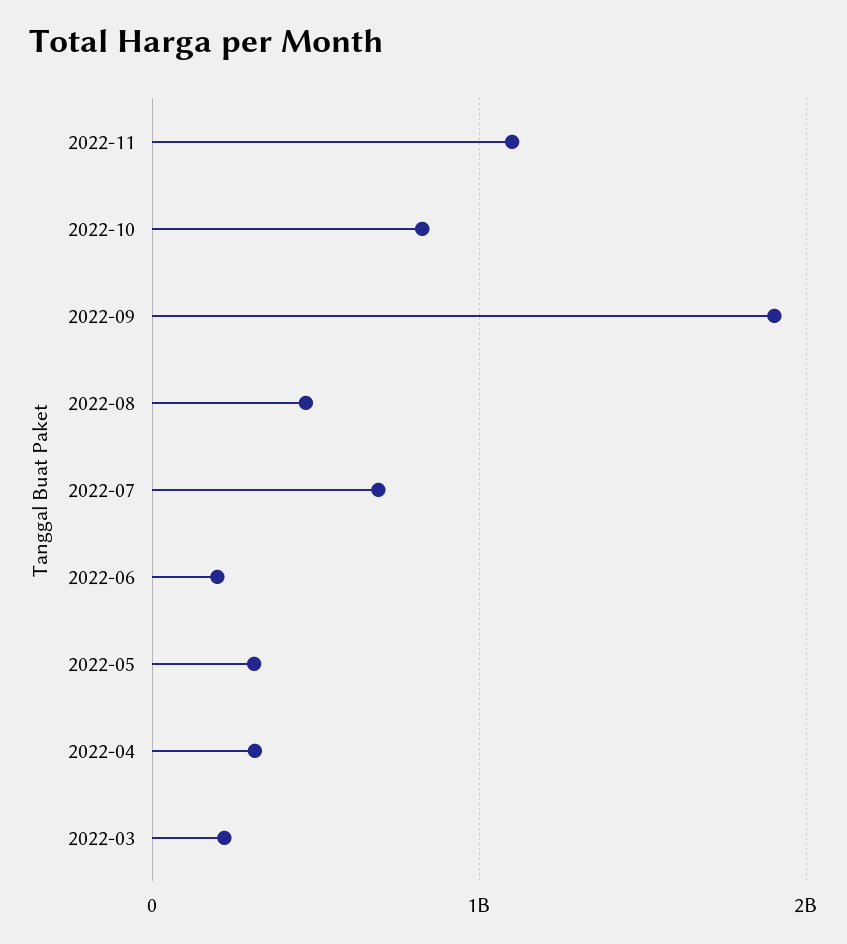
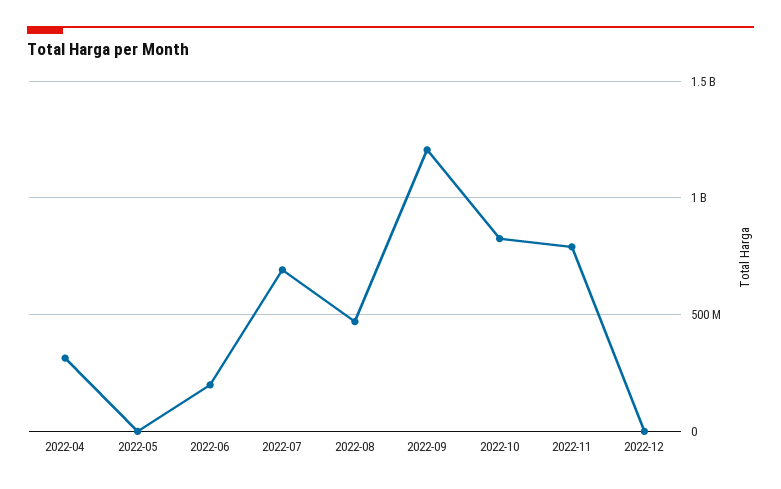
2022-11: 1100000000 -> 800000000
2022-09: 1900000000 -> 1200000000
2022-05: 300000000 -> 0
2022-03: 200000000 -> none
2022-12: none -> 0

